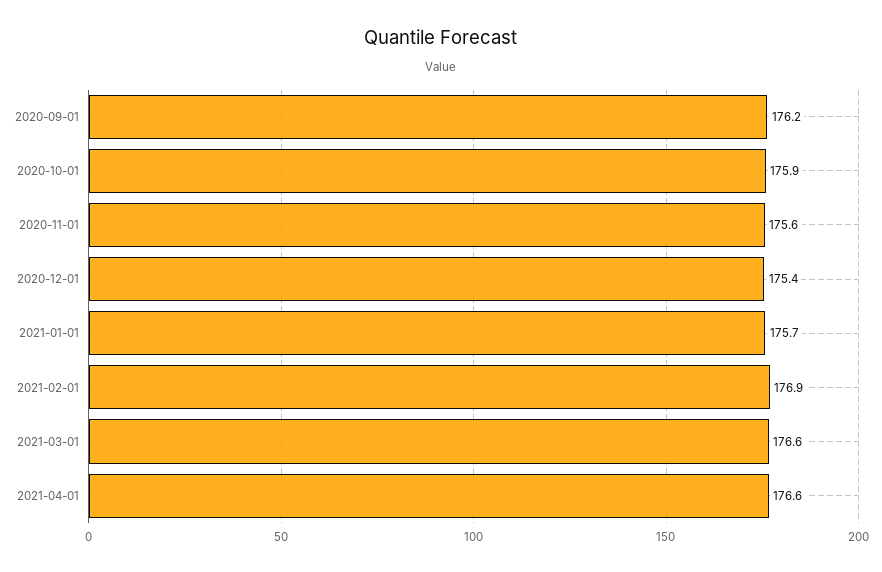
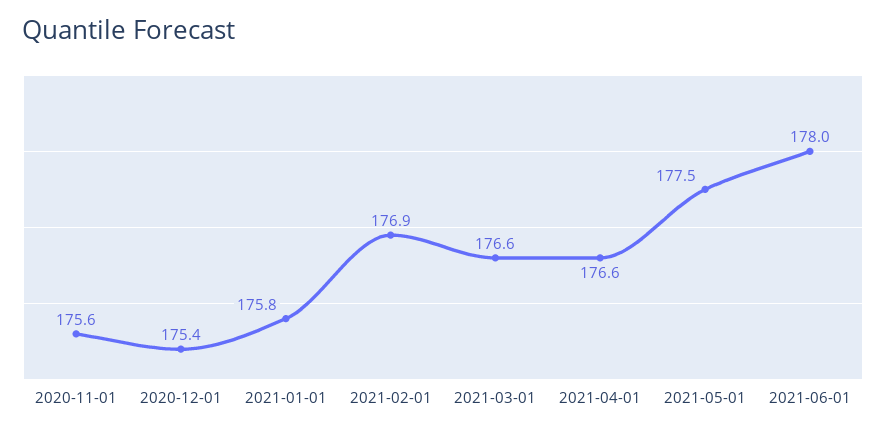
2020-09-01: 176.2 -> none
2020-10-01: 175.9 -> none
2021-01-01: 175.7 -> 175.8
2021-05-01: none -> 177.5
2021-06-01: none -> 178

